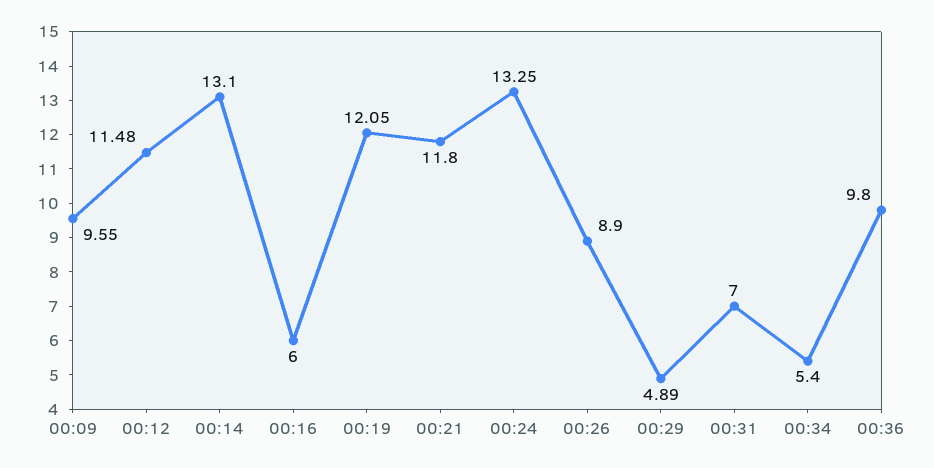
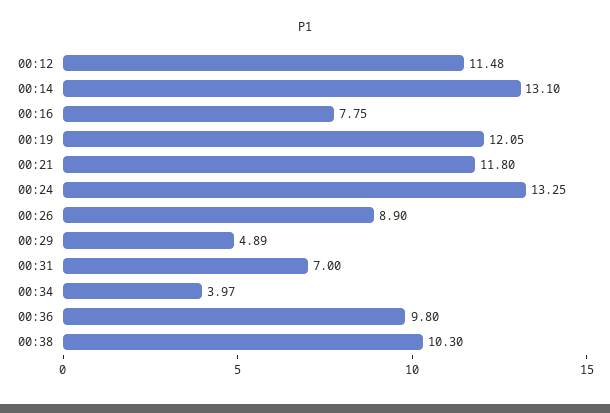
00:09: 9.55 -> none
00:16: 6 -> 7.75
00:34: 5.4 -> 3.97
00:38: none -> 10.3

